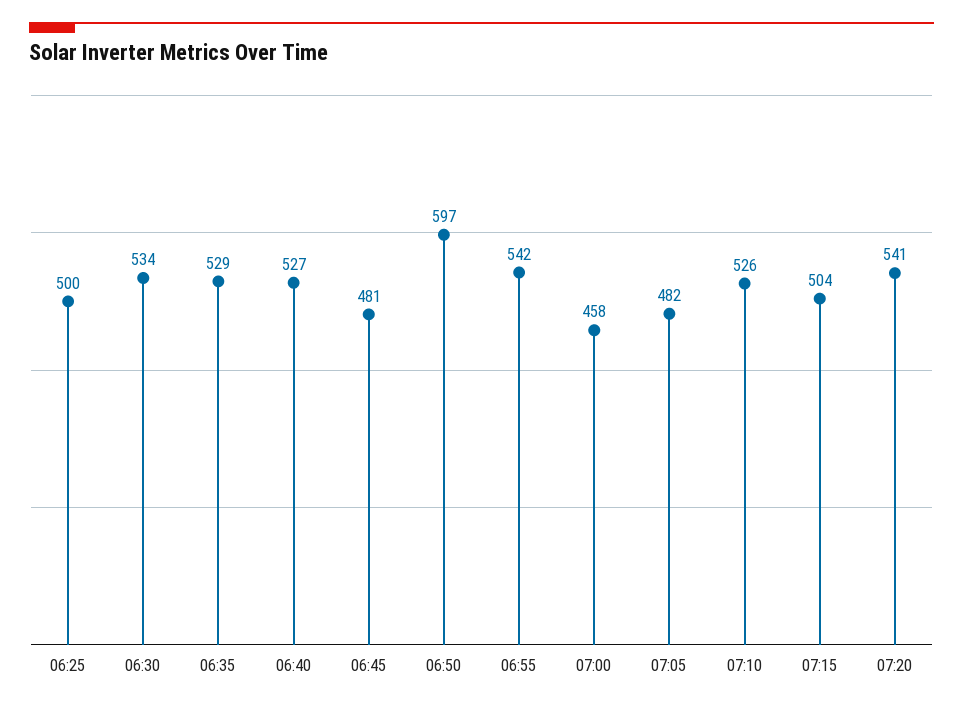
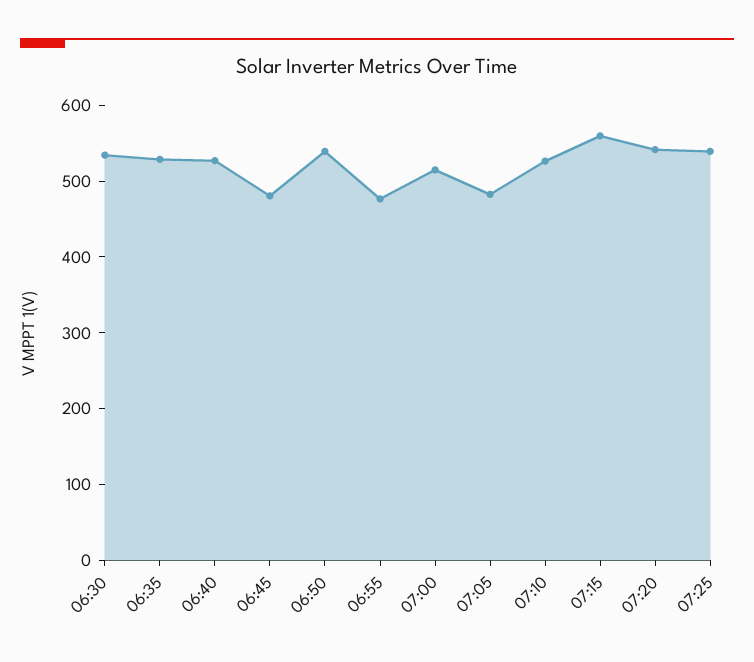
06:25: 500 -> none
06:50: 597 -> 540
06:55: 542 -> 480
07:00: 458 -> 520
07:15: 504 -> 560
07:25: none -> 540

